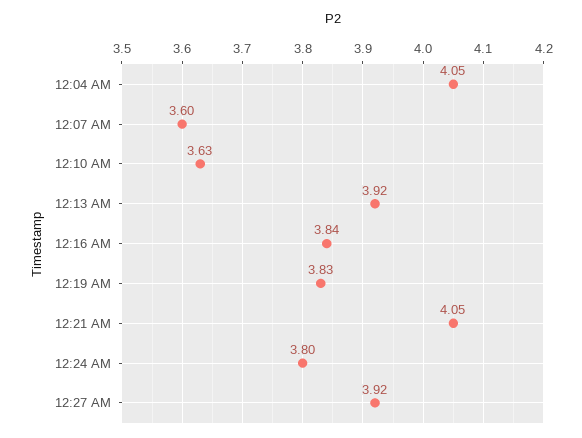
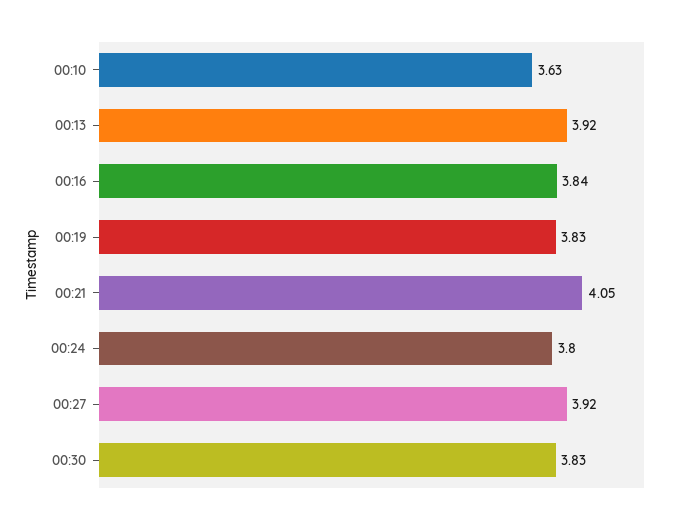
12:04 AM: 4.05 -> none
12:07 AM: 3.6 -> none
00:30: none -> 3.83

